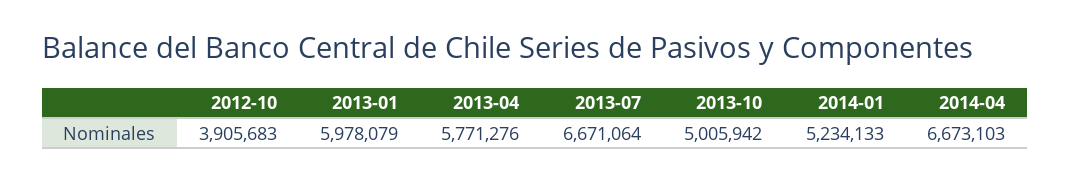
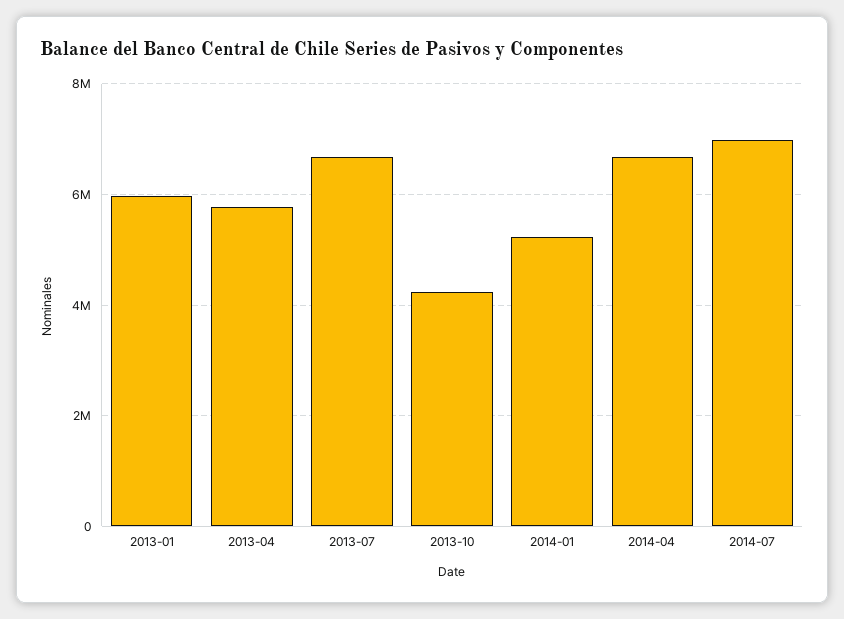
2012-10: 3905683 -> none
2013-10: 5005942 -> 4200000
2014-07: none -> 7000000

